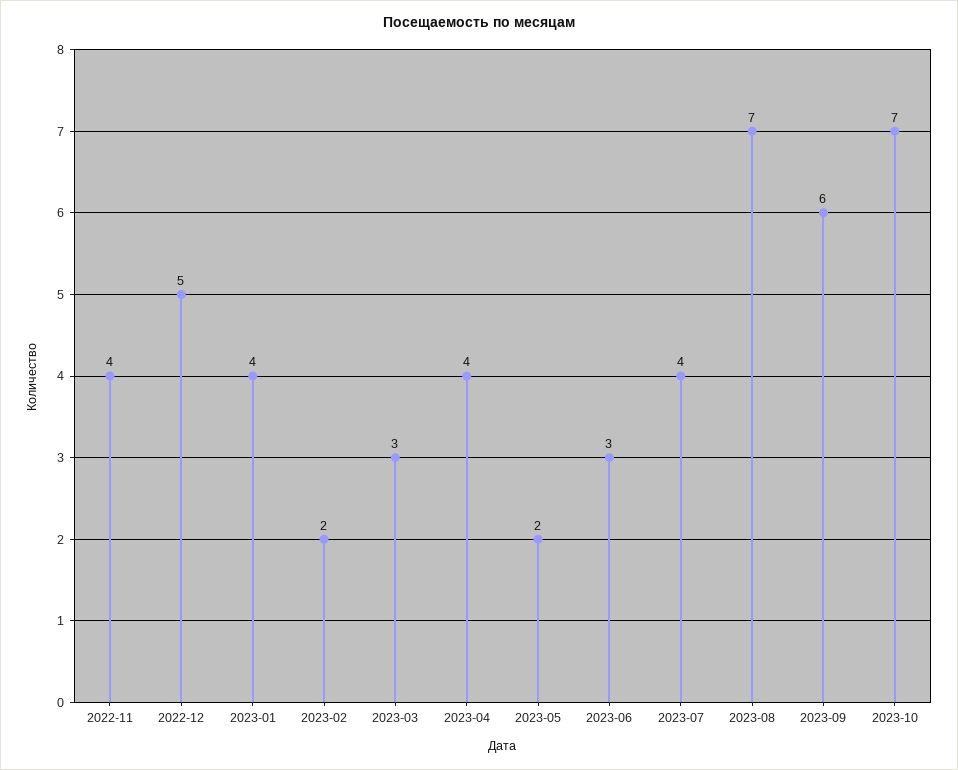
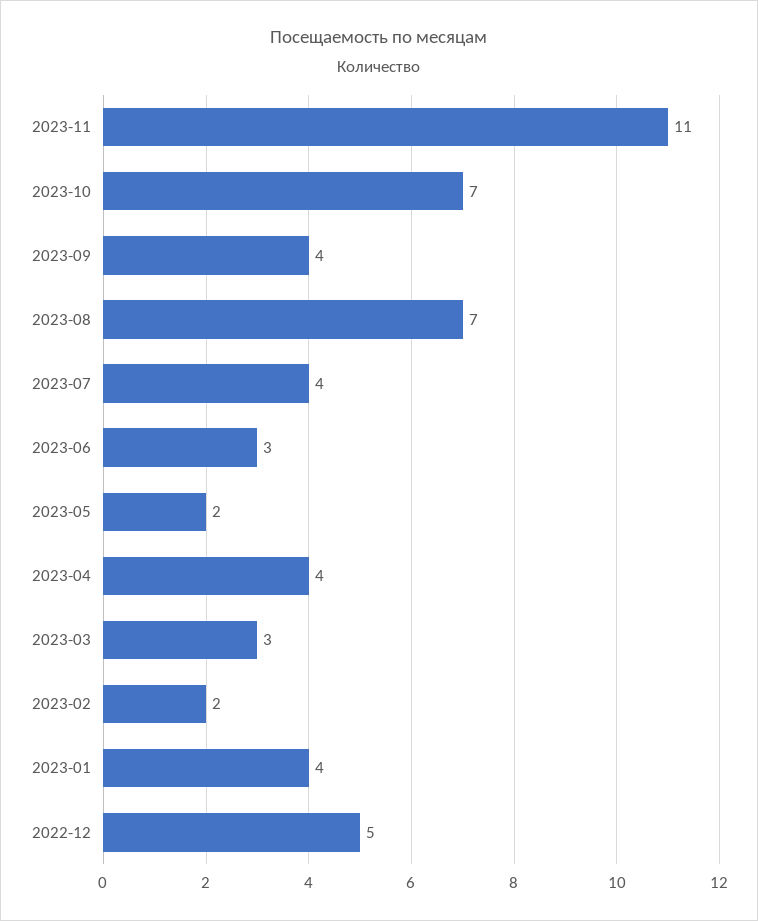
2022-11: 4 -> none
2023-09: 6 -> 4
2023-11: none -> 11

